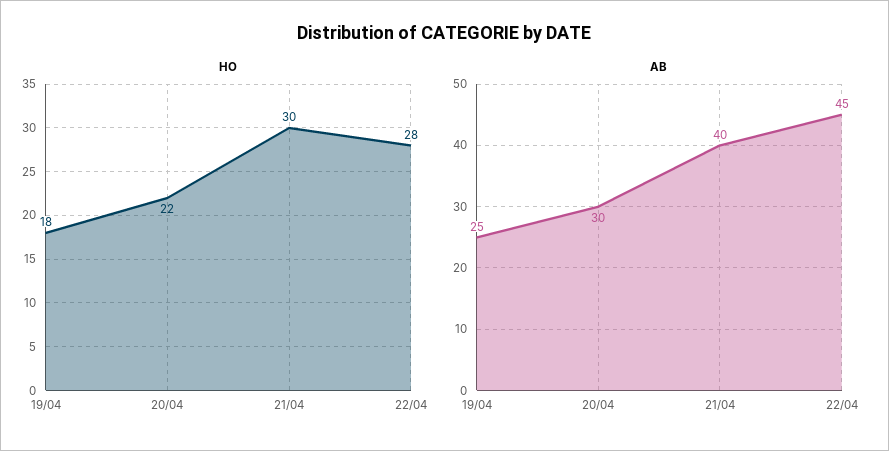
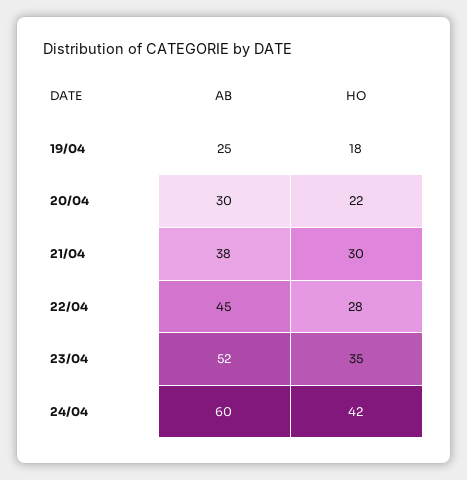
AB, 21/04: 40 -> 38
AB, 23/04: none -> 52
HO, 23/04: none -> 35
AB, 24/04: none -> 60
HO, 24/04: none -> 42

